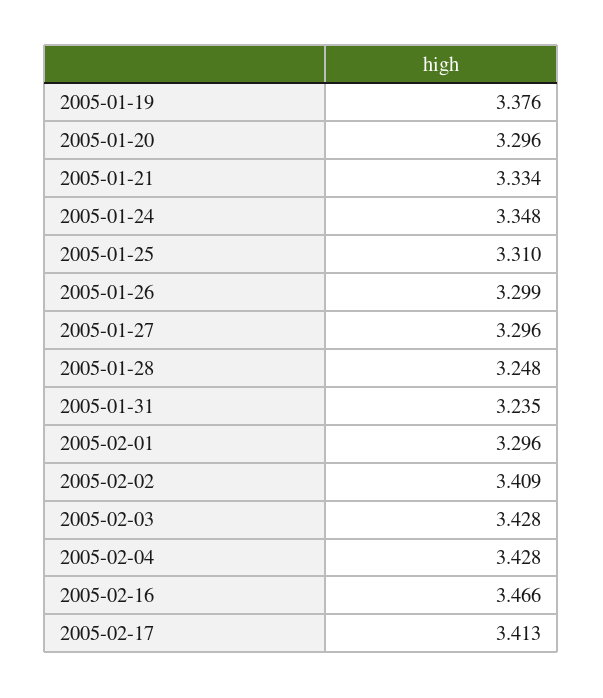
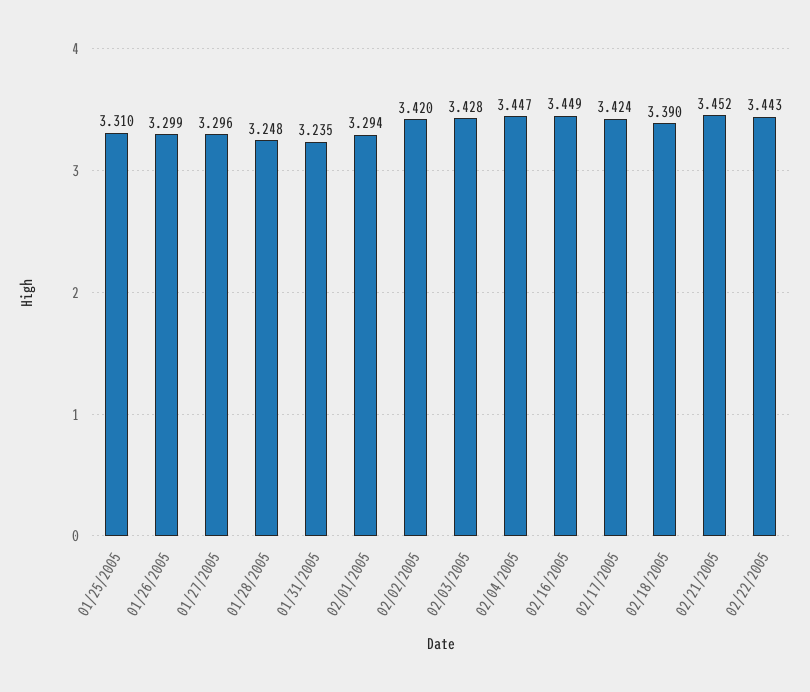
2005-01-19: 3.376 -> none
2005-01-20: 3.296 -> none
2005-01-21: 3.334 -> none
2005-01-24: 3.348 -> none
2005-02-01: 3.296 -> 3.294
2005-02-02: 3.409 -> 3.42
2005-02-04: 3.428 -> 3.447
2005-02-16: 3.466 -> 3.449
2005-02-17: 3.413 -> 3.424
02/18/2005: none -> 3.39
02/21/2005: none -> 3.452
02/22/2005: none -> 3.443

